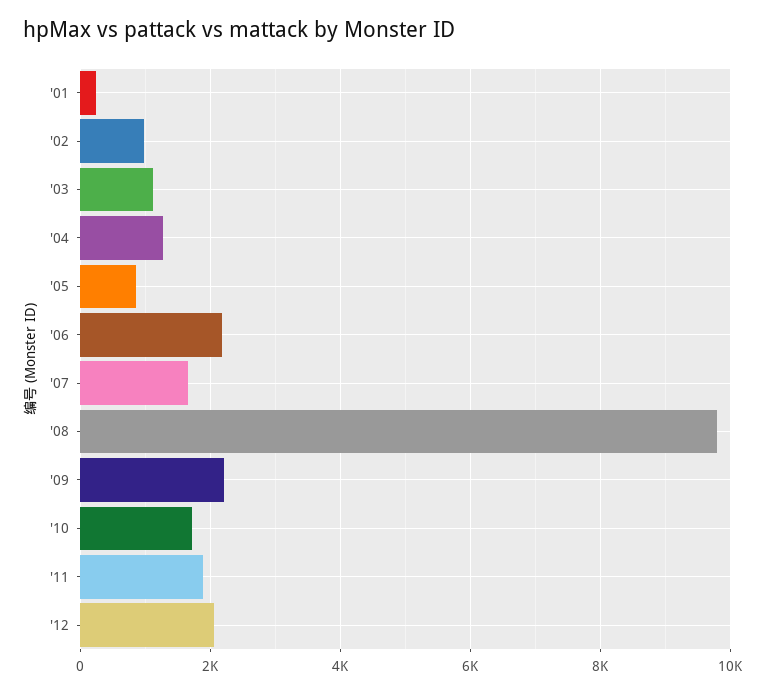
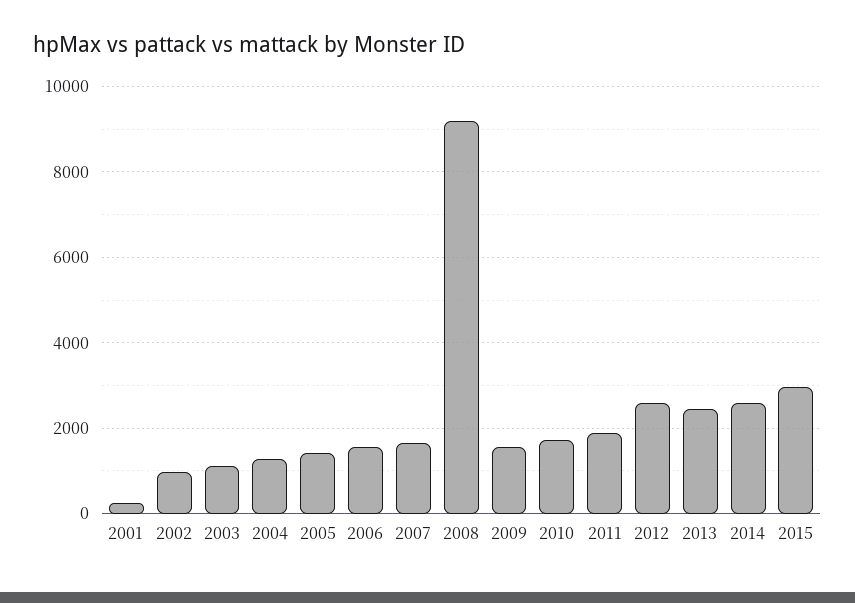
'05: 800 -> 1400
'06: 2200 -> 1600
'08: 9800 -> 9200
'09: 2200 -> 1600
'12: 2000 -> 2600
2013: none -> 2400
2014: none -> 2600
2015: none -> 3000

